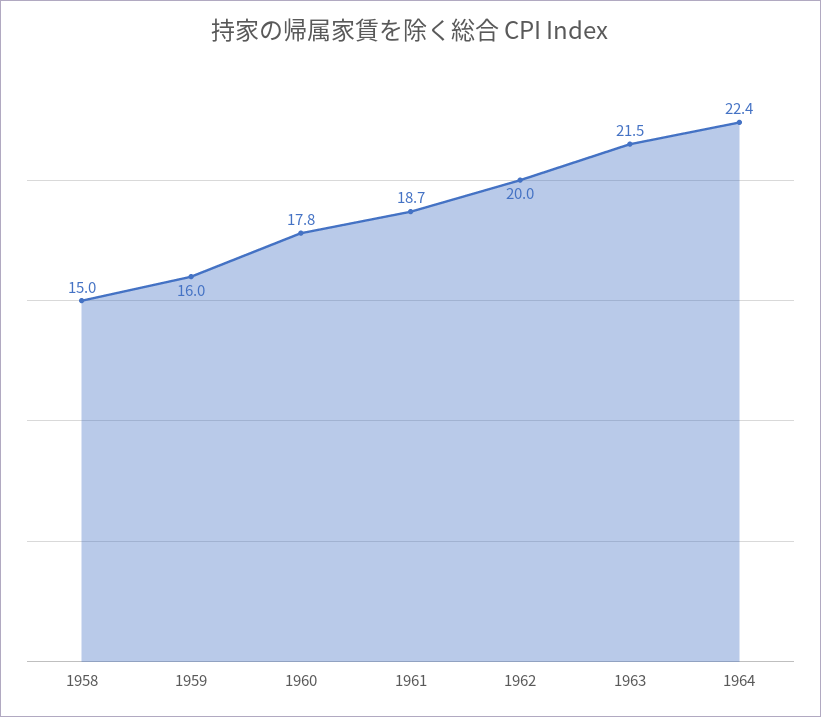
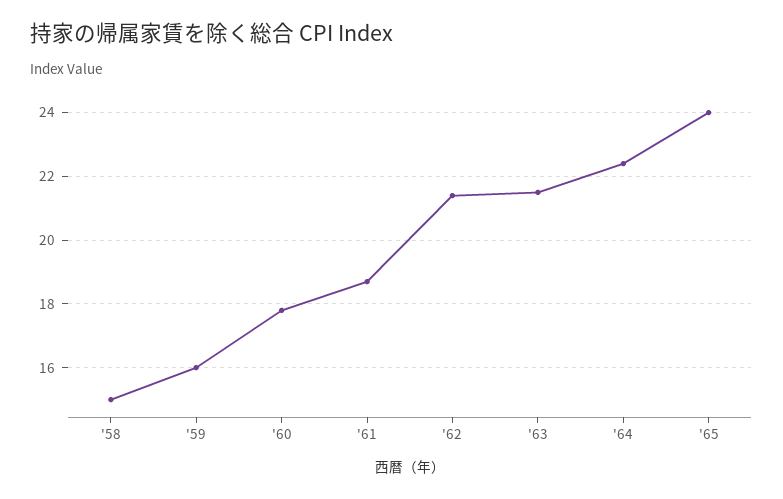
1962: 20 -> 21.5
'65: none -> 24

